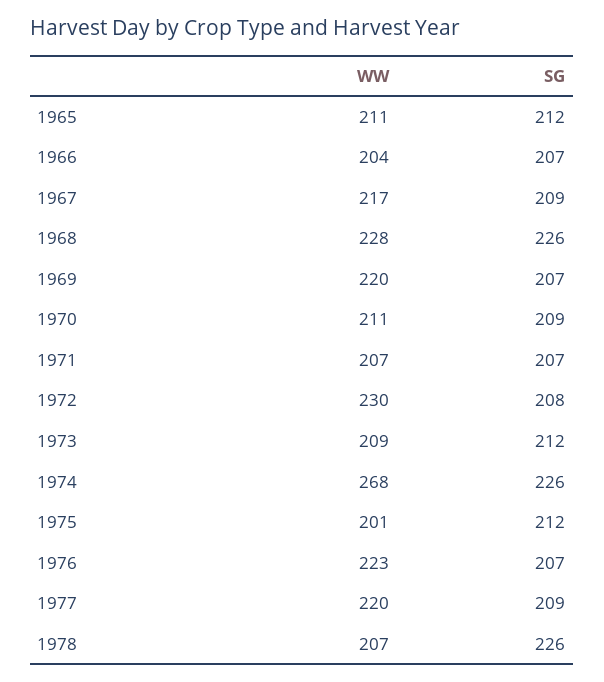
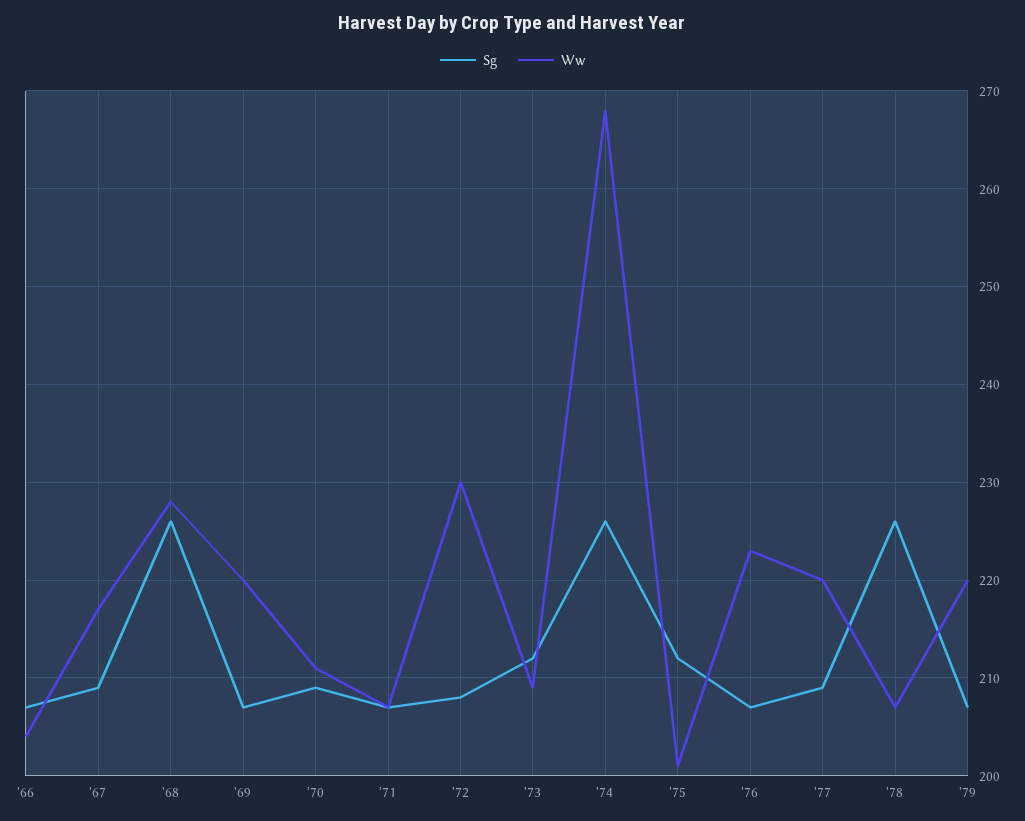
WW, 1965: 211 -> none
SG, 1965: 212 -> none
SG, '79: none -> 207
WW, '79: none -> 220

